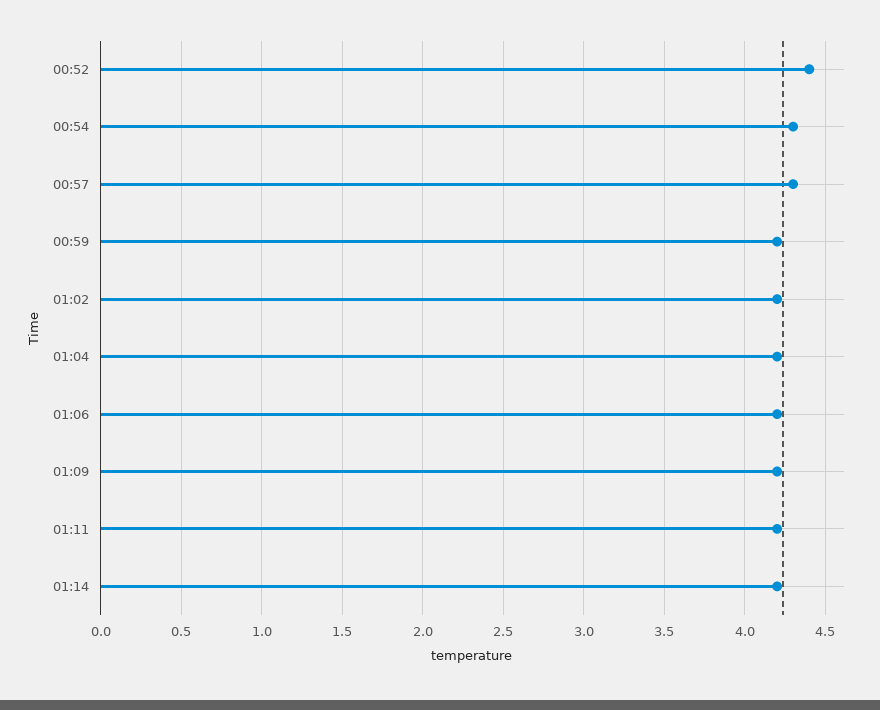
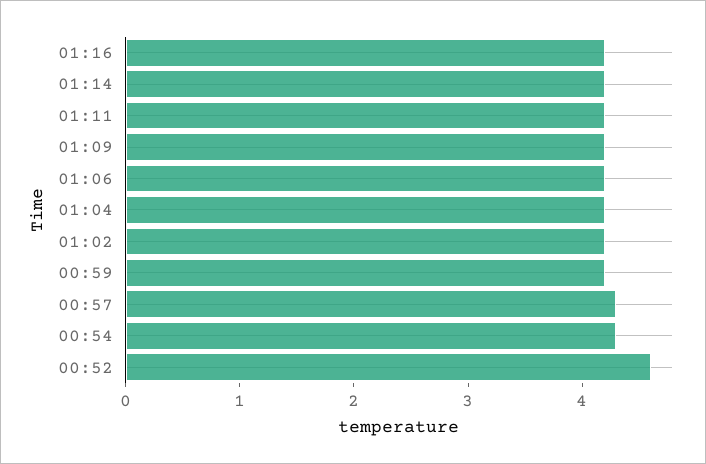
00:52: 4.4 -> 4.6
01:16: none -> 4.2

